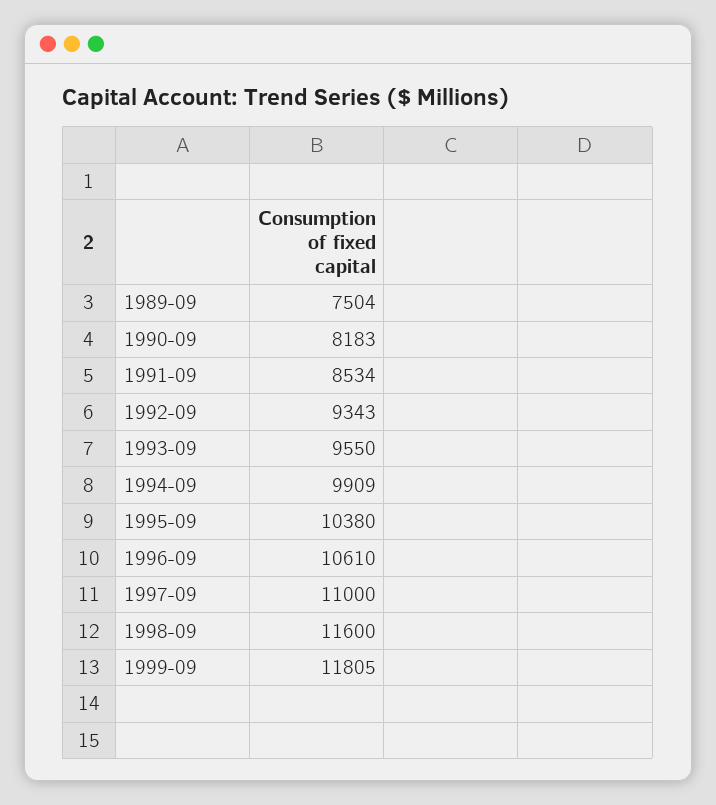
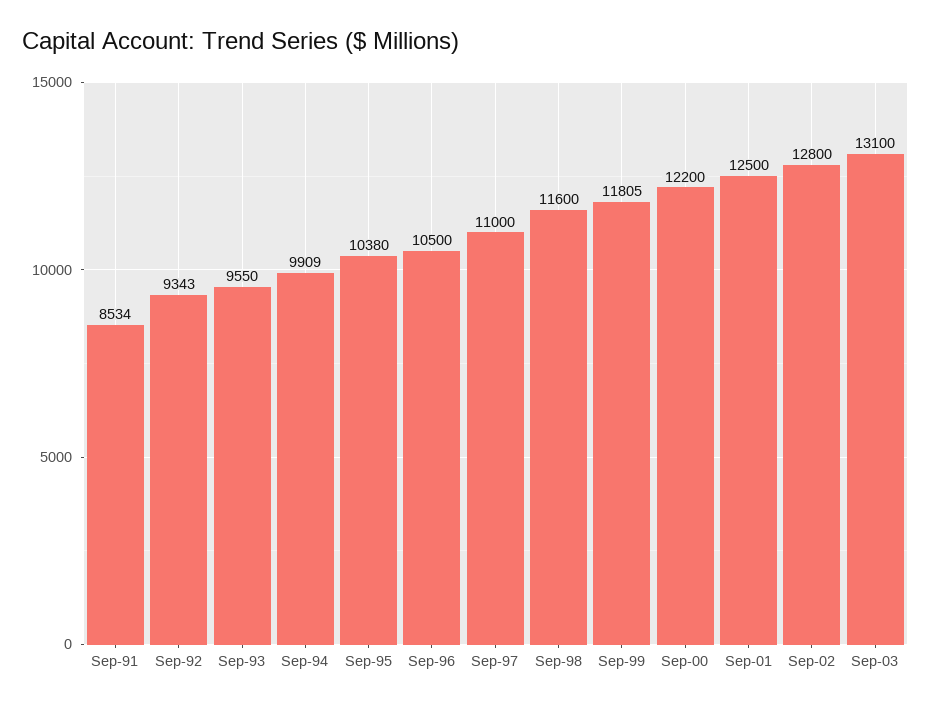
1989-09: 7504 -> none
1990-09: 8183 -> none
1996-09: 10610 -> 10500
Sep-00: none -> 12200
Sep-01: none -> 12500
Sep-02: none -> 12800
Sep-03: none -> 13100

